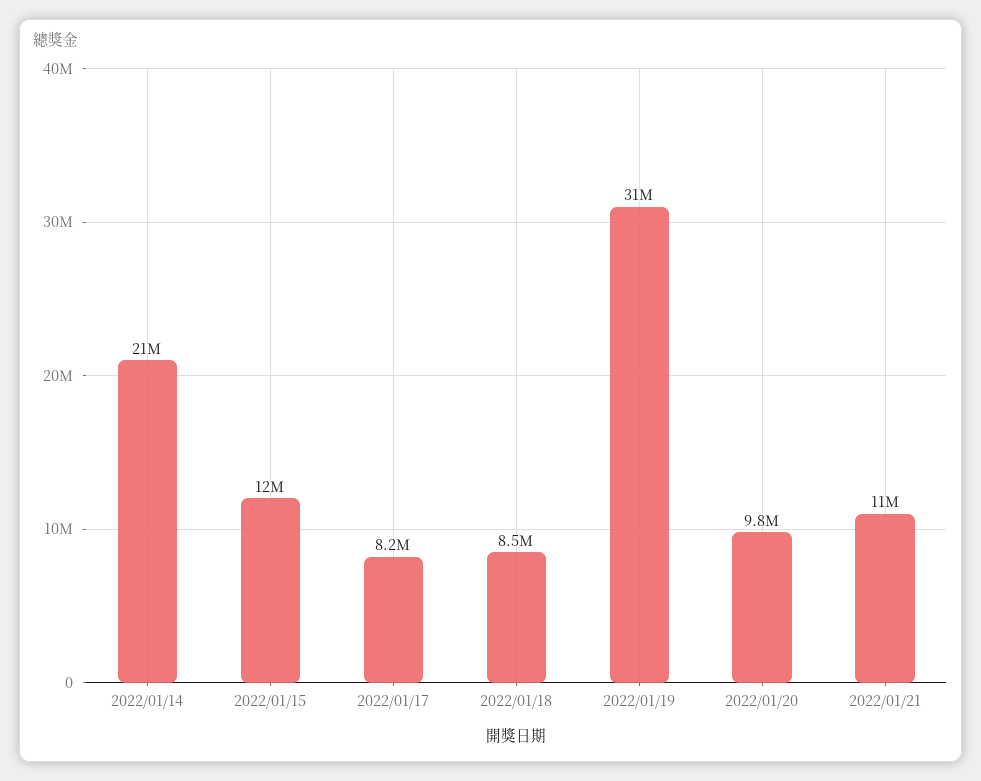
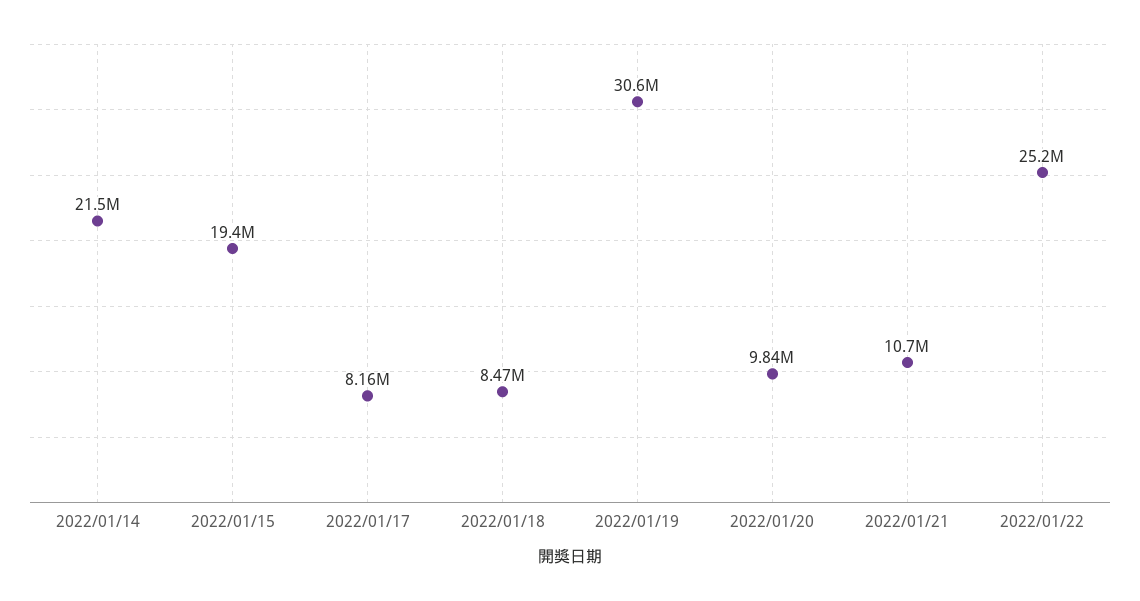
2022/01/15: 12000000 -> 19400000
2022/01/22: none -> 25200000

